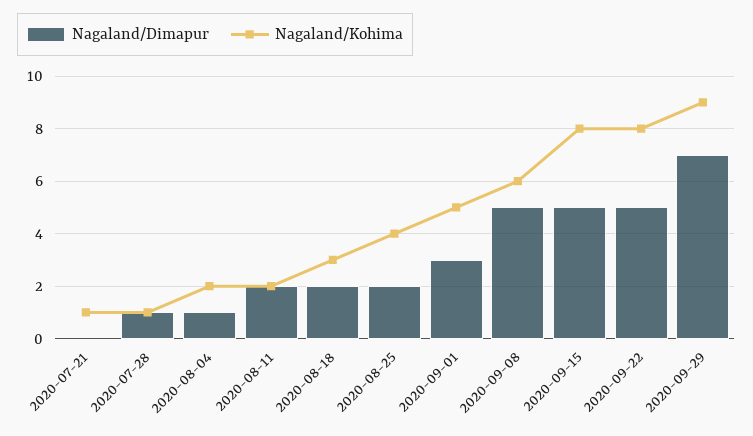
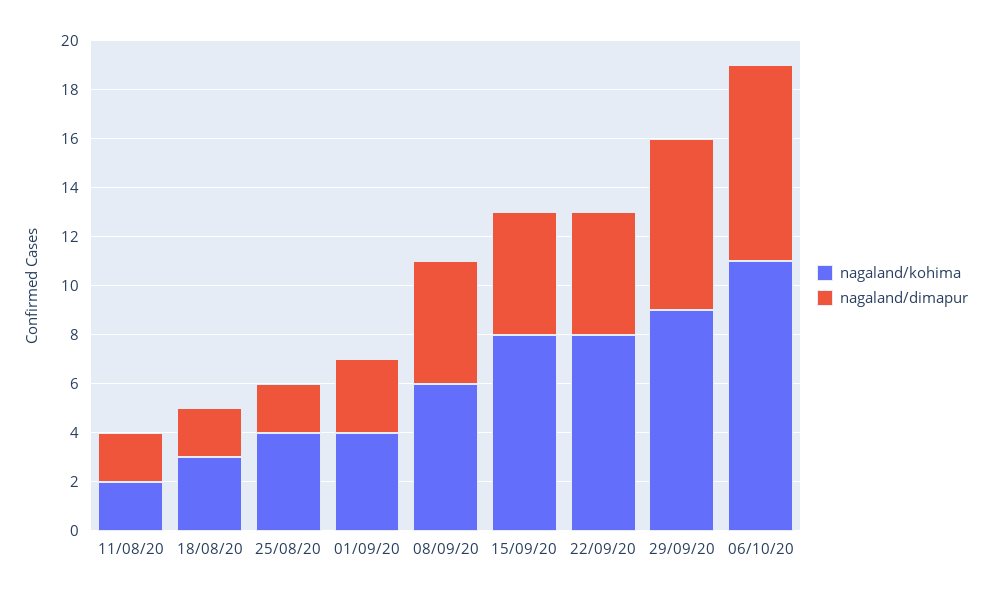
Nagaland/Dimapur, 2020-07-21: 0 -> none
Nagaland/Kohima, 2020-07-21: 1 -> none
Nagaland/Dimapur, 2020-07-28: 1 -> none
Nagaland/Kohima, 2020-07-28: 1 -> none
Nagaland/Dimapur, 2020-08-04: 1 -> none
Nagaland/Kohima, 2020-08-04: 2 -> none
Nagaland/Kohima, 2020-09-01: 5 -> 4
Nagaland/Kohima, 06/10/20: none -> 11
Nagaland/Dimapur, 06/10/20: none -> 8

